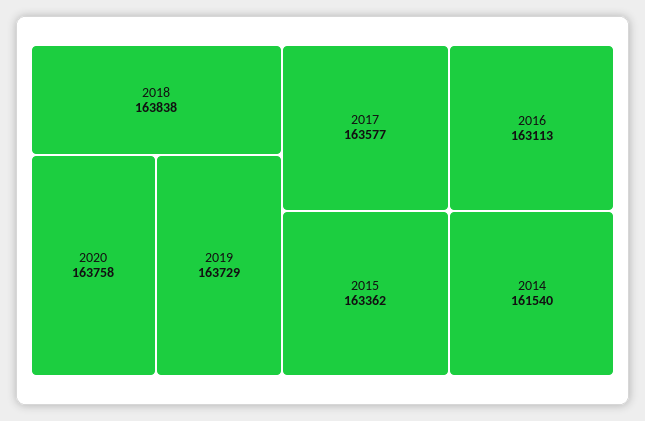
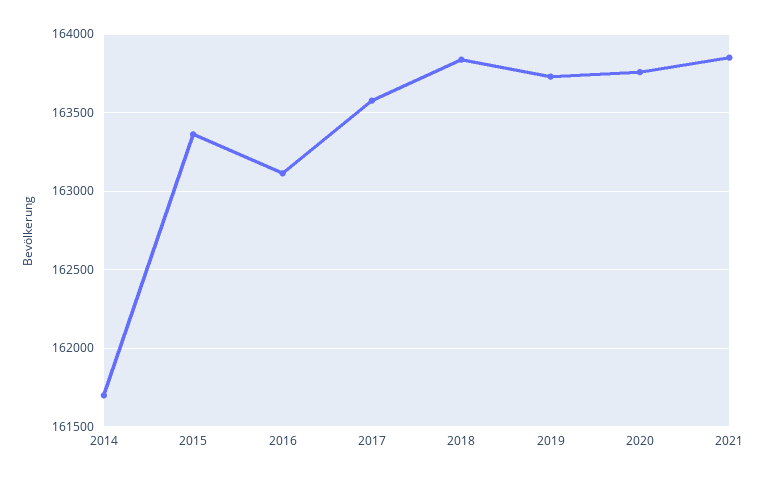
2014: 161540 -> 161700
2021: none -> 163850

